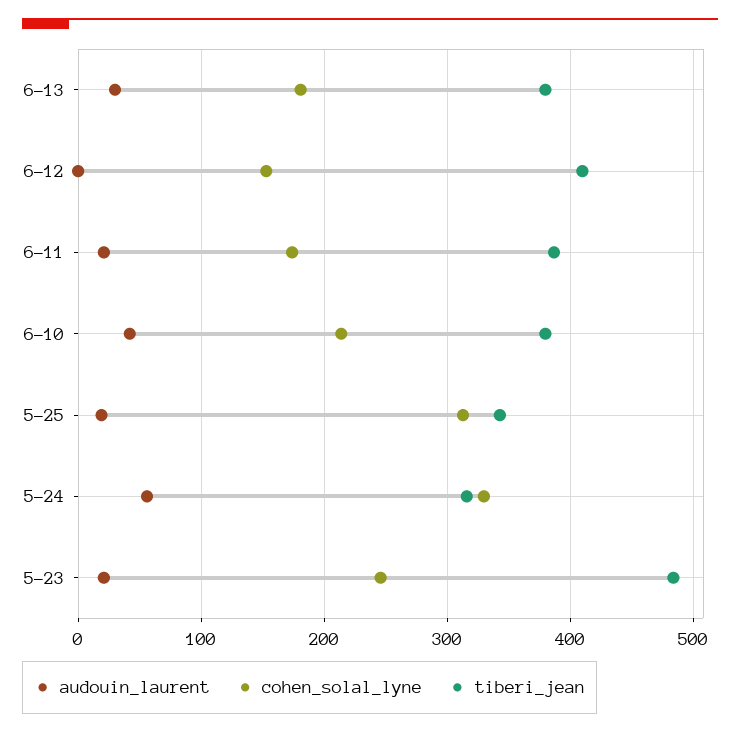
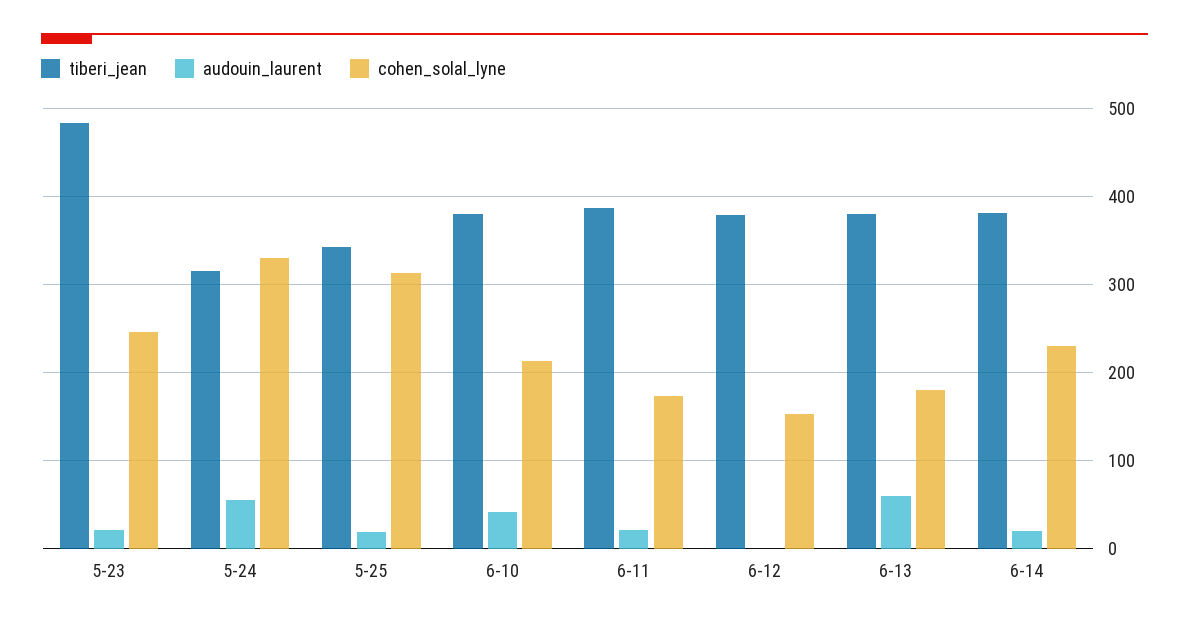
audouin_laurent, 6-13: 30 -> 60
tiberi_jean, 6-12: 410 -> 380
tiberi_jean, 6-14: none -> 380
audouin_laurent, 6-14: none -> 20
cohen_solal_lyne, 6-14: none -> 230

